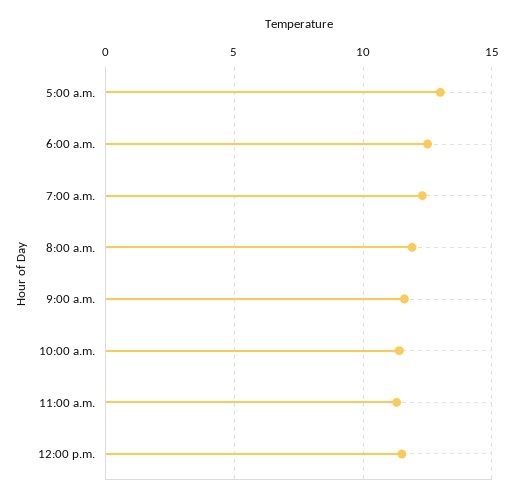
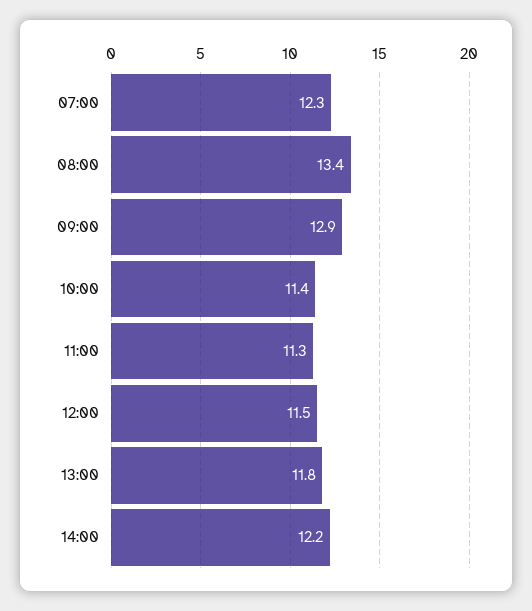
5:00 a.m.: 13 -> none
6:00 a.m.: 12.5 -> none
8:00 a.m.: 12 -> 13.4
9:00 a.m.: 11.5 -> 12.9
13:00: none -> 11.8
14:00: none -> 12.2

